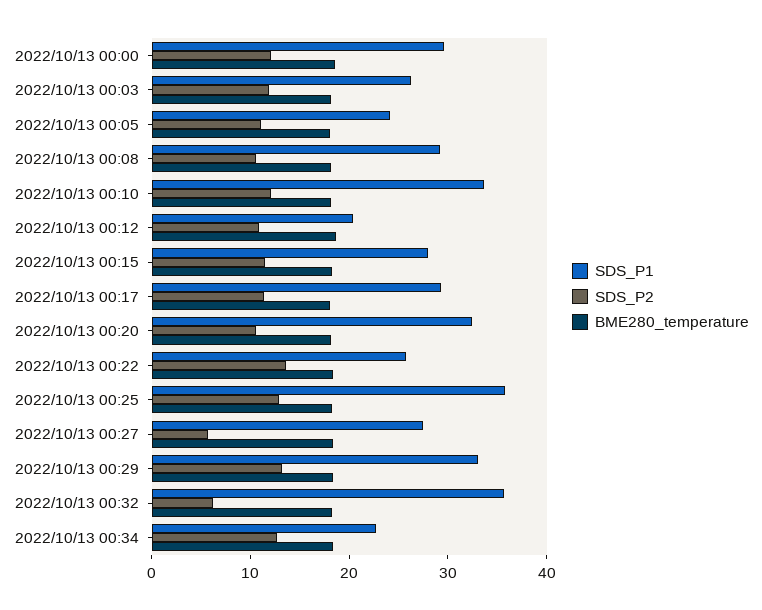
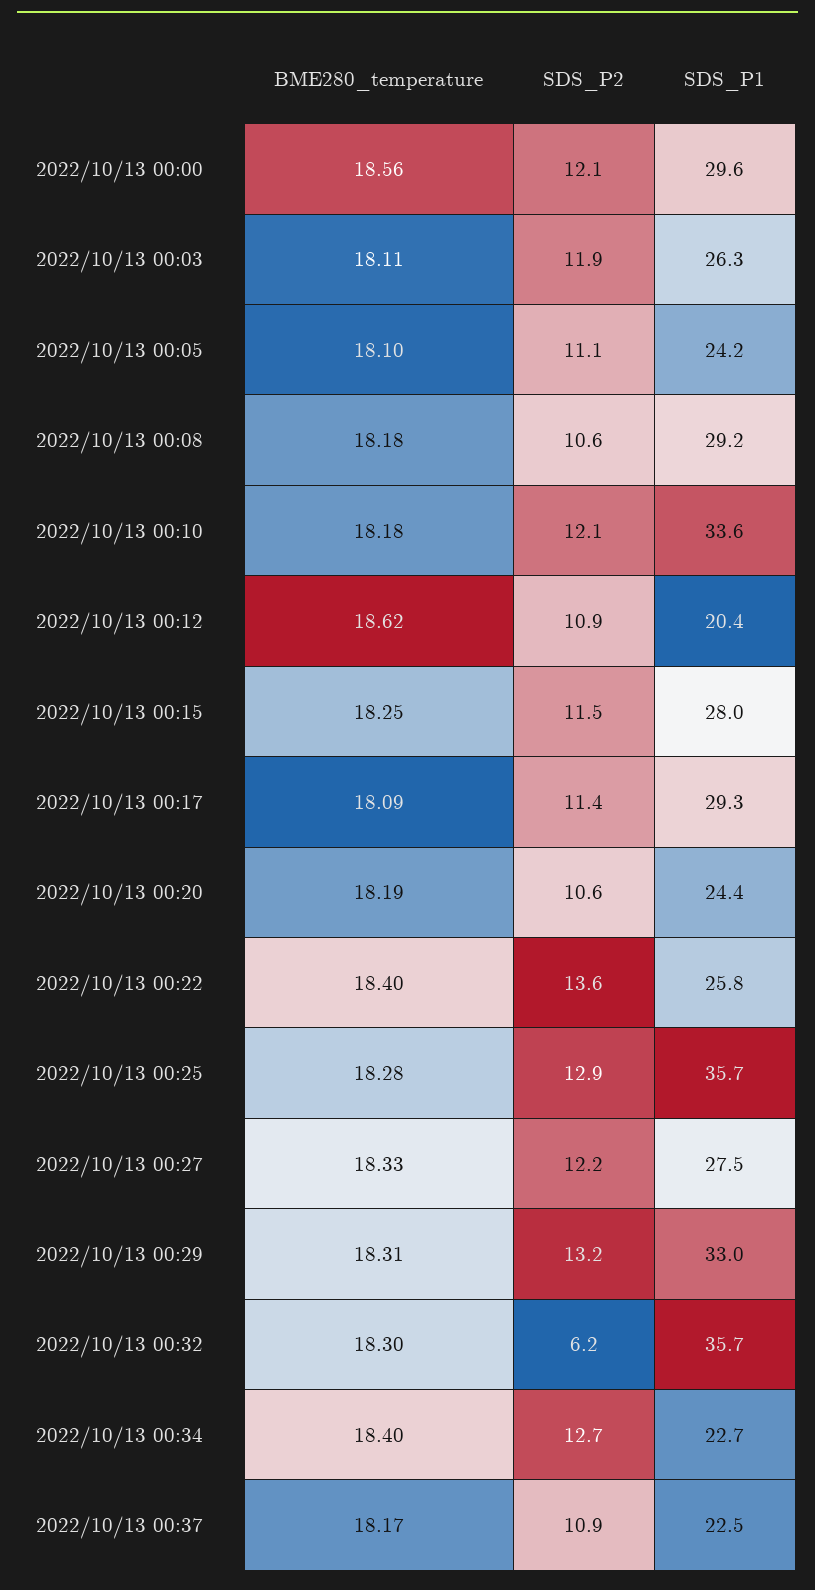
SDS_P1, 2022/10/13 00:20: 32 -> 24.4
SDS_P2, 2022/10/13 00:27: 6 -> 12.2
BME280_temperature, 2022/10/13 00:37: none -> 18.17
SDS_P2, 2022/10/13 00:37: none -> 10.9
SDS_P1, 2022/10/13 00:37: none -> 22.5

